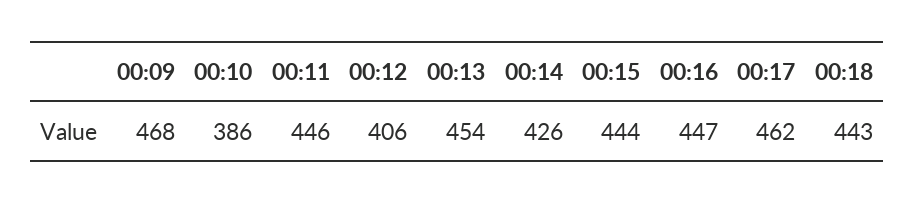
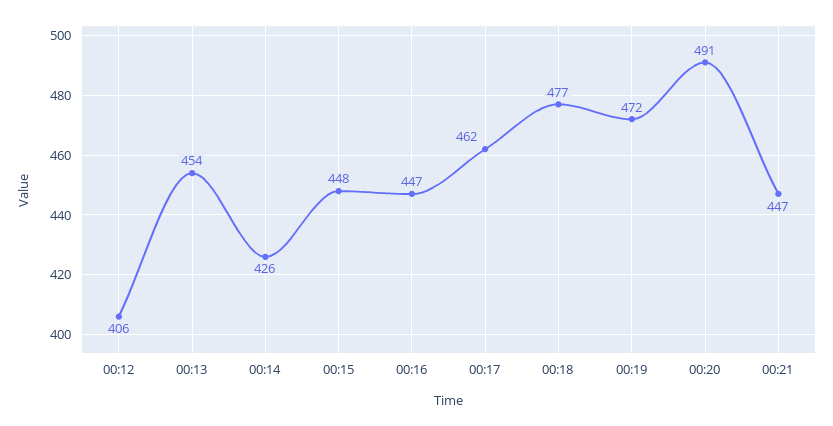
00:09: 468 -> none
00:10: 386 -> none
00:11: 446 -> none
00:15: 444 -> 448
00:18: 443 -> 477
00:19: none -> 472
00:20: none -> 491
00:21: none -> 447

